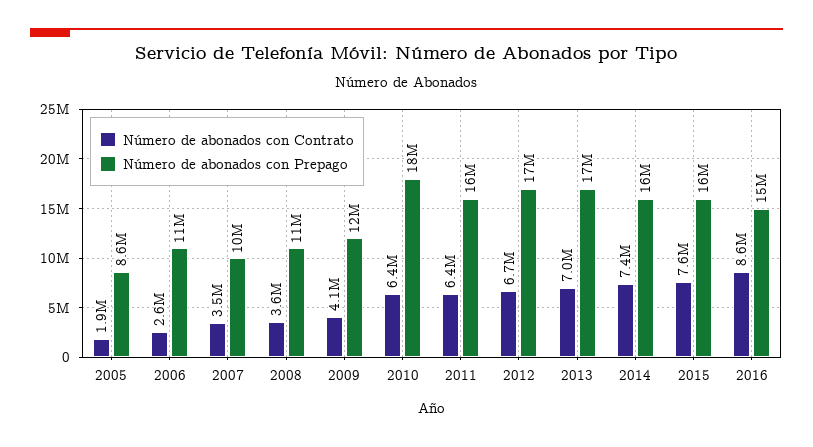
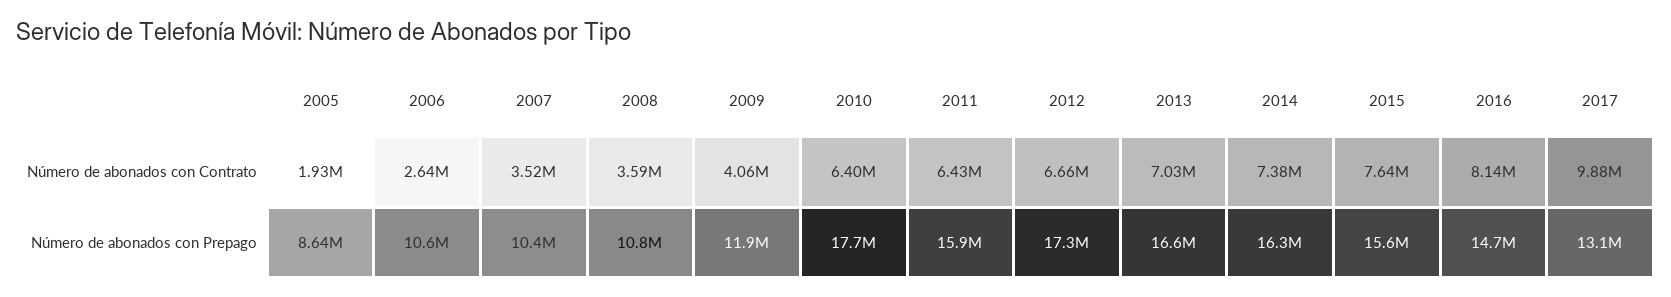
Número de abonados con Contrato, 2016: 8600000 -> 8140000
Número de abonados con Contrato, 2017: none -> 9880000
Número de abonados con Prepago, 2017: none -> 13100000

